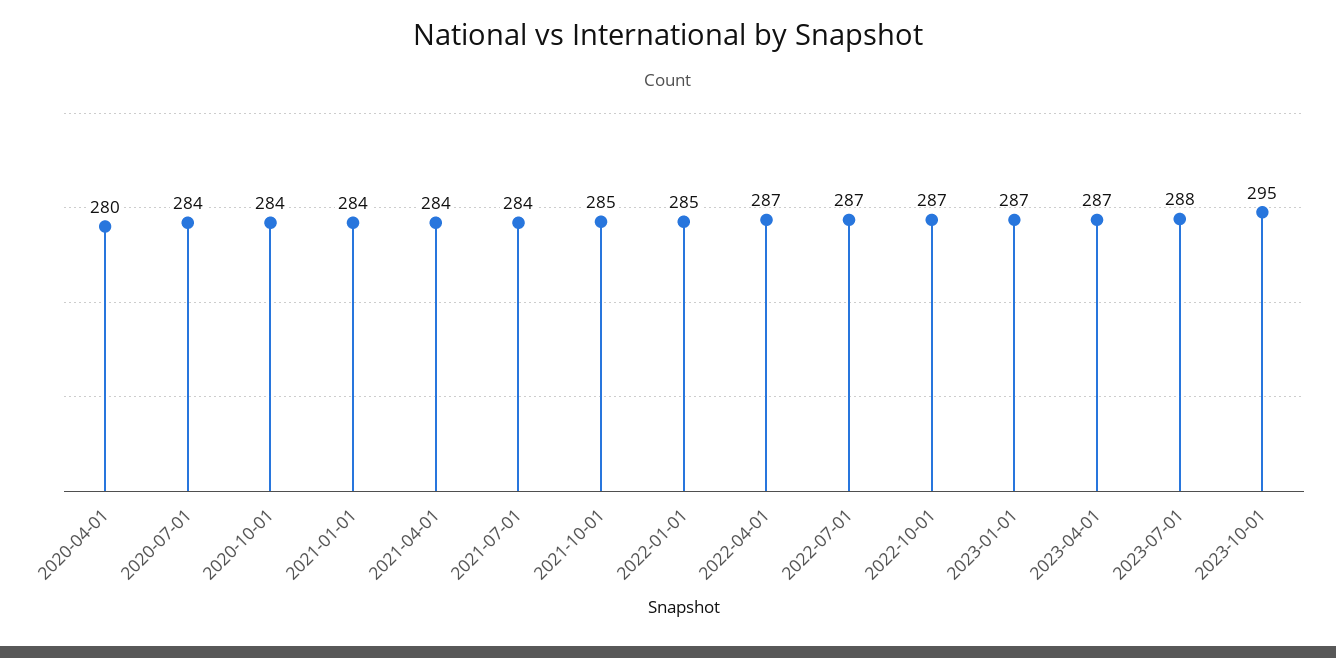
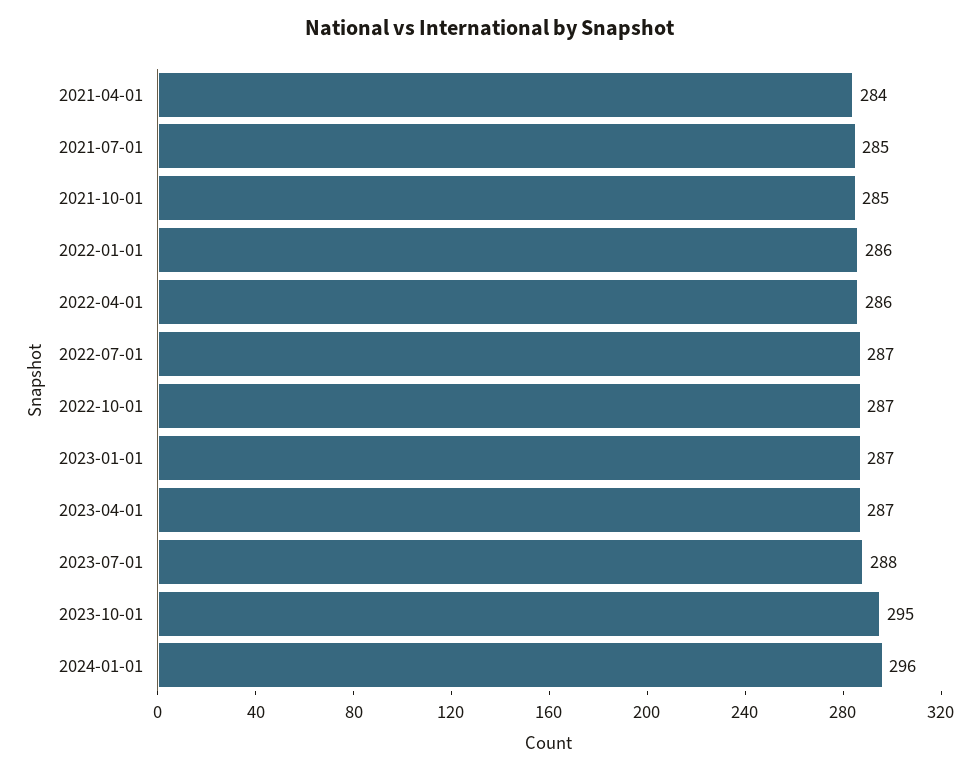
2020-04-01: 280 -> none
2020-07-01: 284 -> none
2020-10-01: 284 -> none
2021-01-01: 284 -> none
2021-07-01: 284 -> 285
2022-01-01: 285 -> 286
2022-04-01: 287 -> 286
2024-01-01: none -> 296

